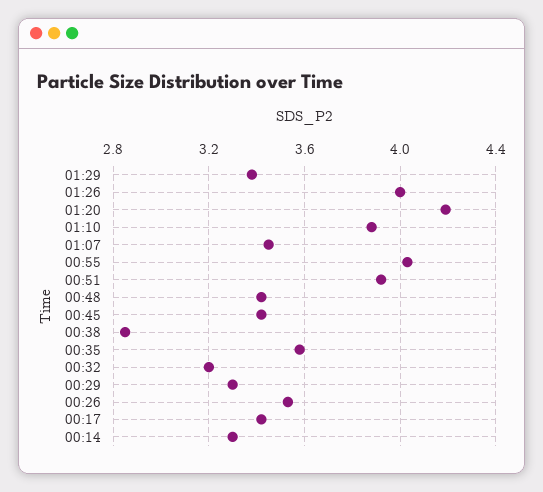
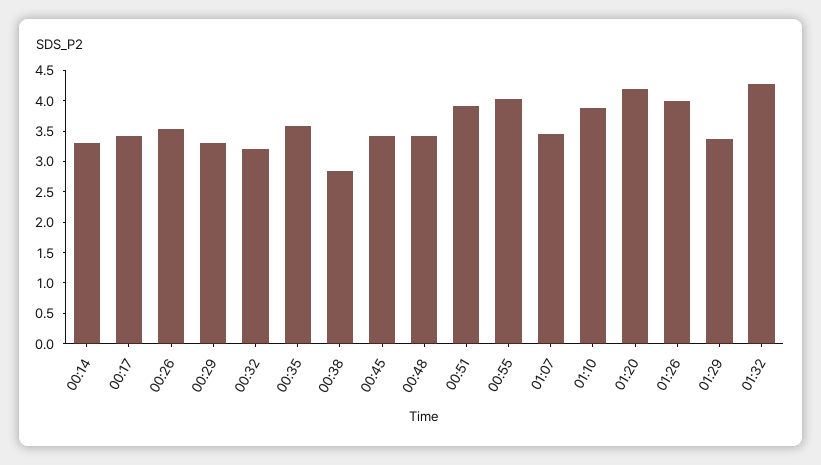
01:32: none -> 4.25

